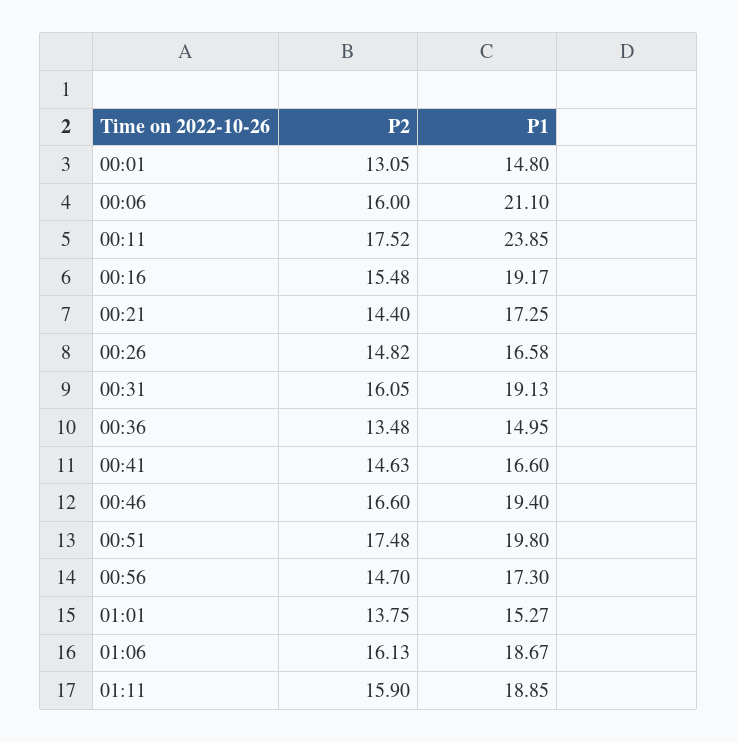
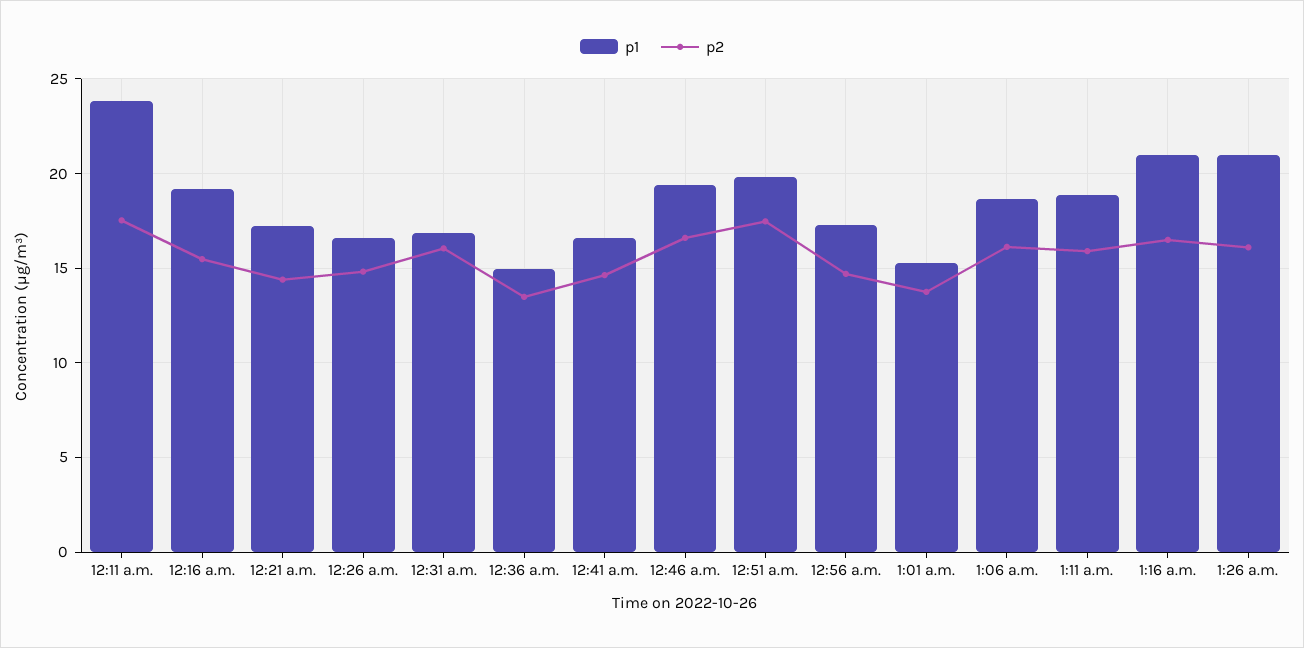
P2, 00:01: 13.05 -> none
P1, 00:01: 14.8 -> none
P2, 00:06: 16 -> none
P1, 00:06: 21.1 -> none
P1, 00:31: 19.13 -> 17
P1, 1:16 a.m.: none -> 21
P2, 1:16 a.m.: none -> 16.5
P1, 1:26 a.m.: none -> 21
P2, 1:26 a.m.: none -> 16

